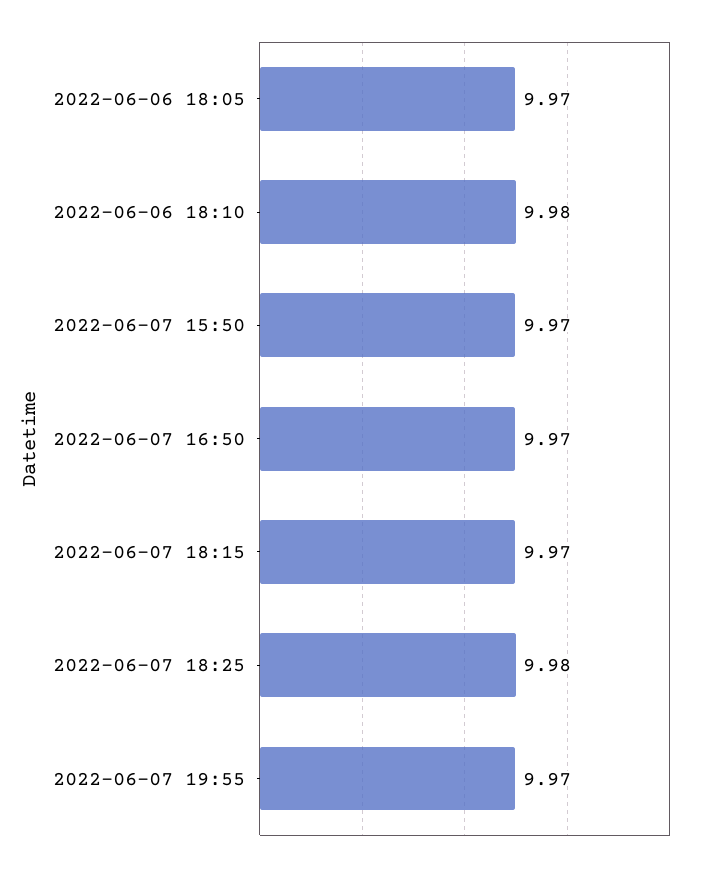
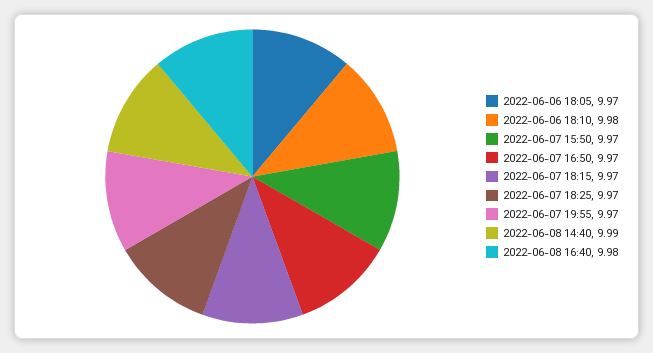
2022-06-07 18:25: 9.98 -> 9.97
2022-06-08 14:40: none -> 9.99
2022-06-08 16:40: none -> 9.98

